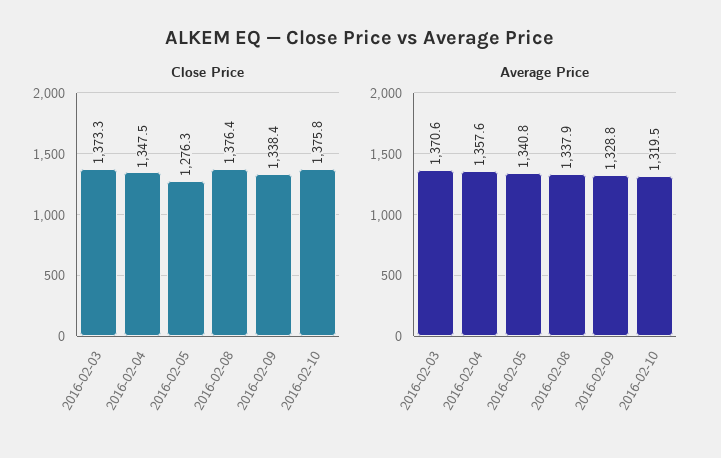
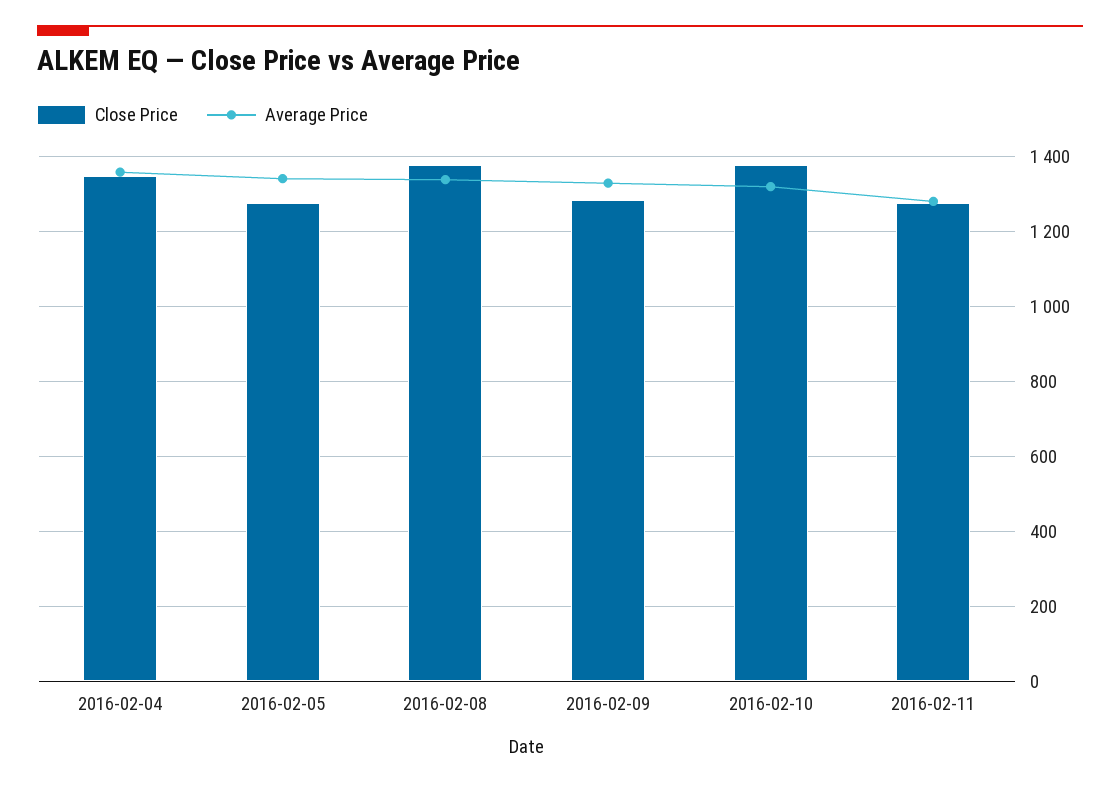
Close Price, 2016-02-03: 1373.3 -> none
Close Price, 2016-02-09: 1338.4 -> 1280
Average Price, 2016-02-03: 1370.6 -> none
Close Price, 2016-02-11: none -> 1280
Average Price, 2016-02-11: none -> 1280

